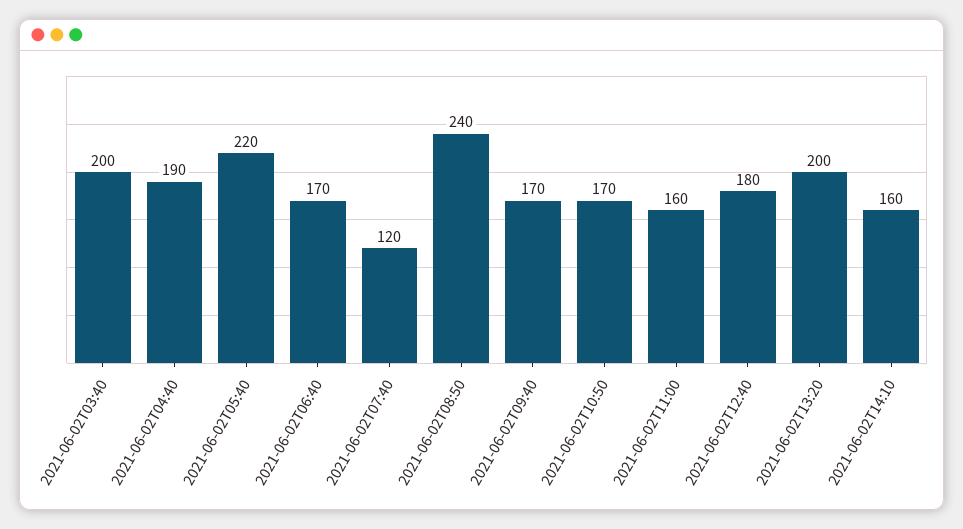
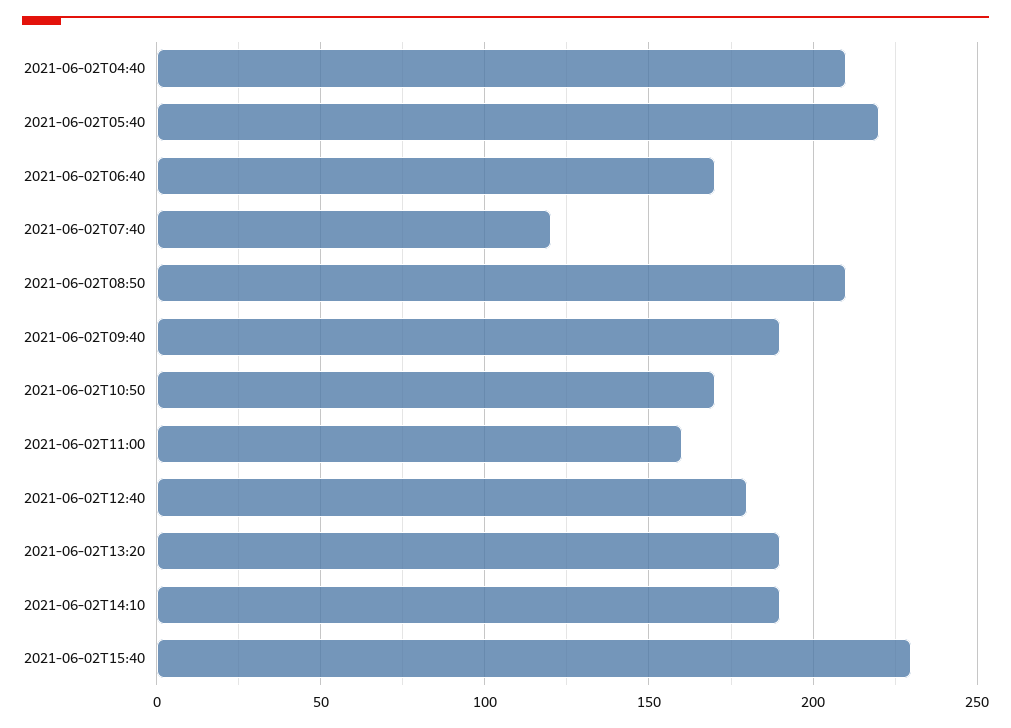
2021-06-02T03:40: 200 -> none
2021-06-02T04:40: 190 -> 210
2021-06-02T08:50: 240 -> 210
2021-06-02T09:40: 170 -> 190
2021-06-02T13:20: 200 -> 190
2021-06-02T14:10: 160 -> 190
2021-06-02T15:40: none -> 230

